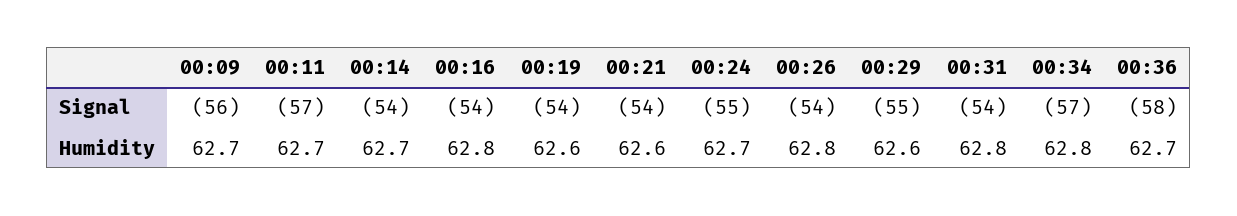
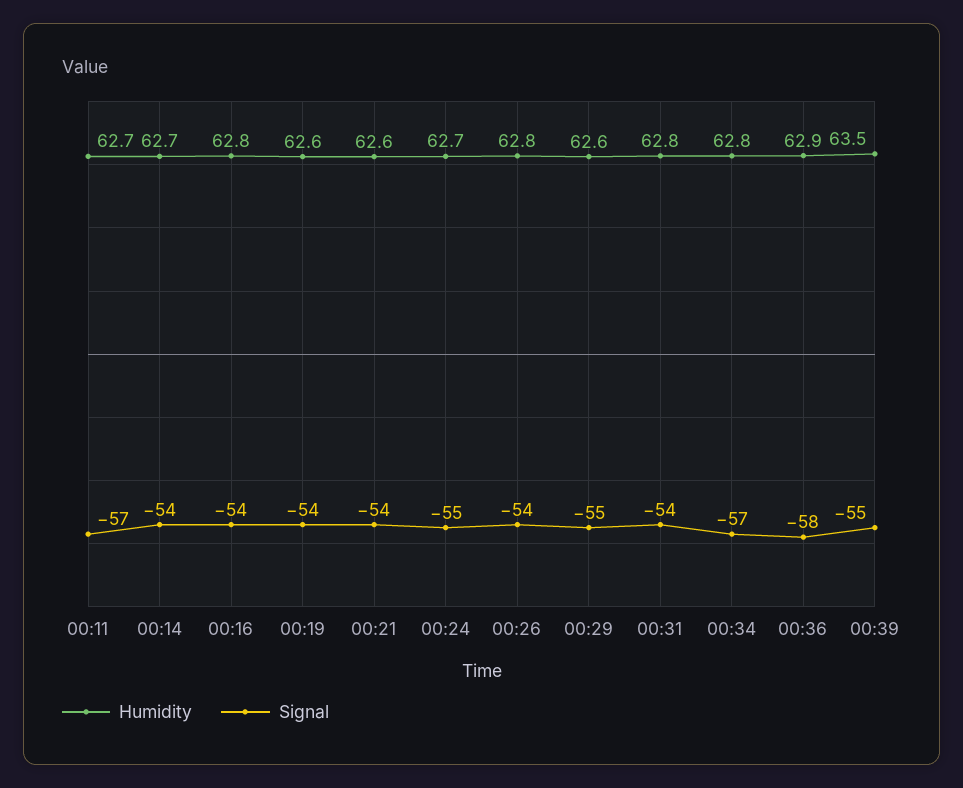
Signal, 00:09: -56 -> none
Humidity, 00:09: 62.7 -> none
Humidity, 00:36: 62.7 -> 62.9
Humidity, 00:39: none -> 63.5
Signal, 00:39: none -> -55

